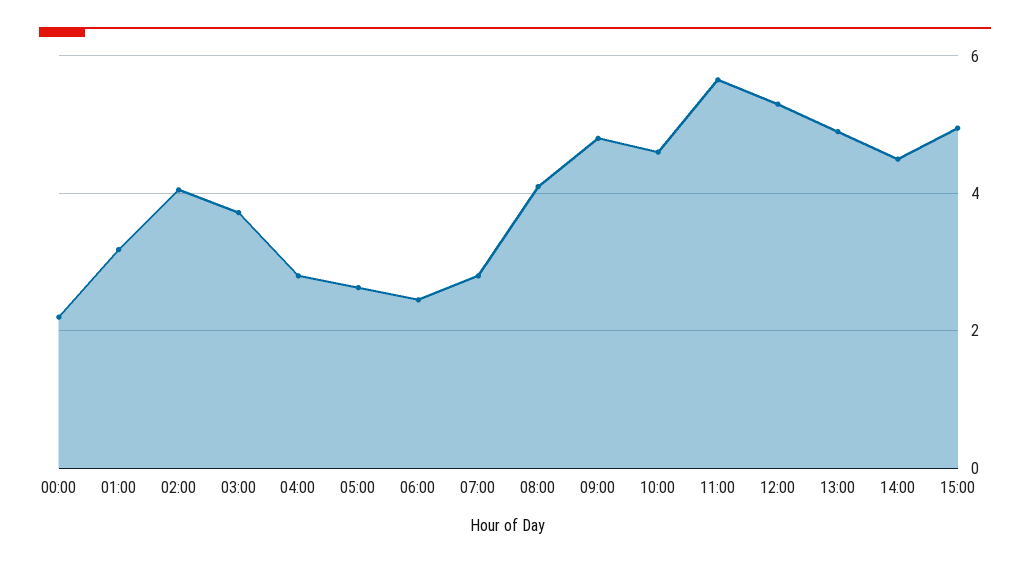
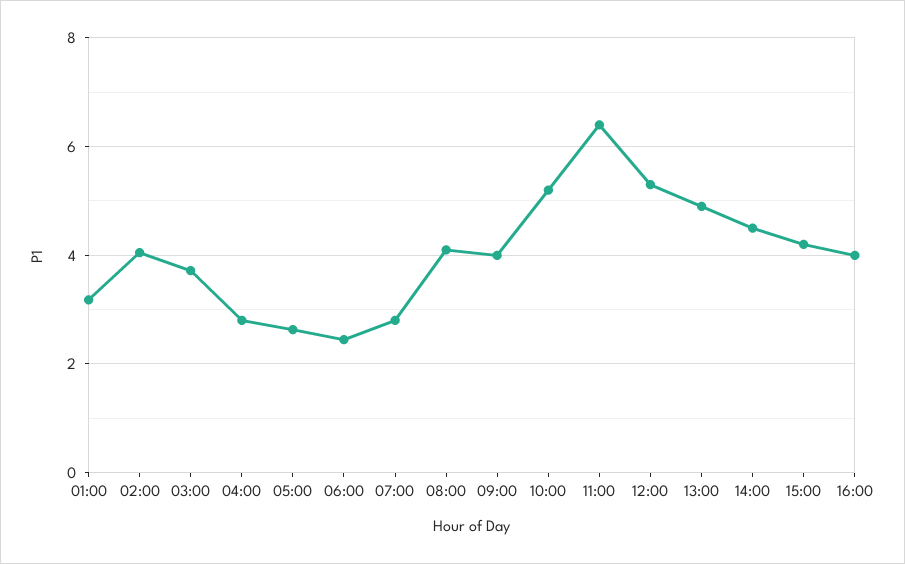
00:00: 2.2 -> none
09:00: 4.8 -> 4
10:00: 4.6 -> 5.2
11:00: 5.6 -> 6.4
15:00: 5 -> 4.2
16:00: none -> 4

